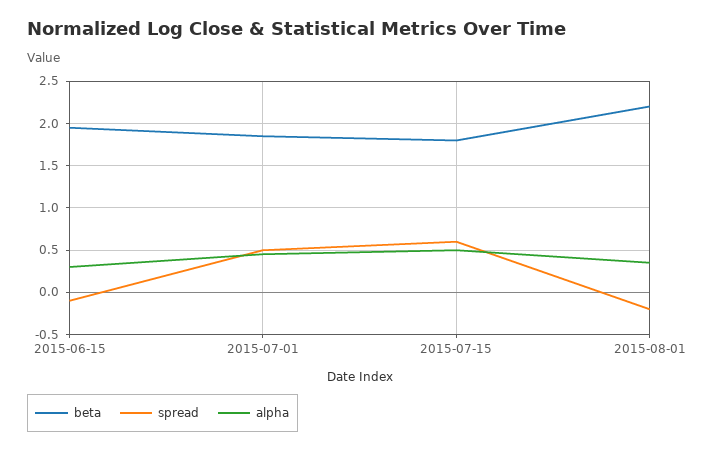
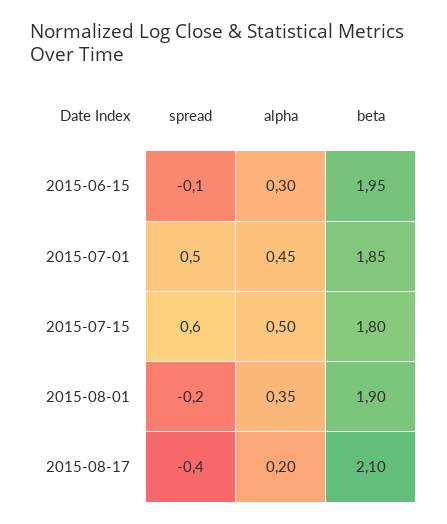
beta, 2015-08-01: 2.2 -> 1.9
spread, 2015-08-17: none -> -0.4
alpha, 2015-08-17: none -> 0.2
beta, 2015-08-17: none -> 2.1

